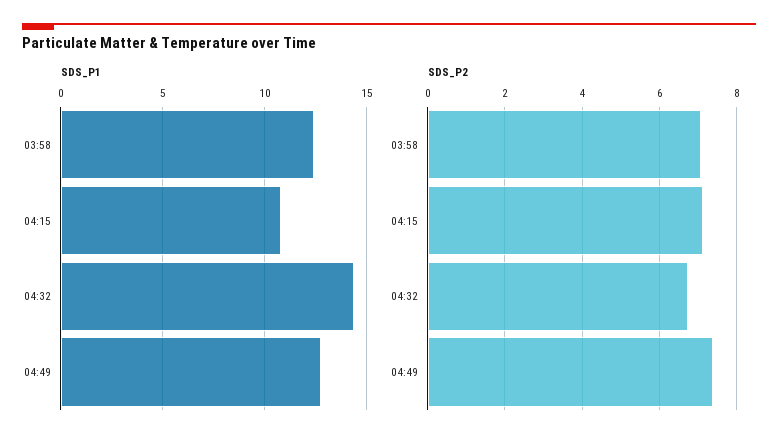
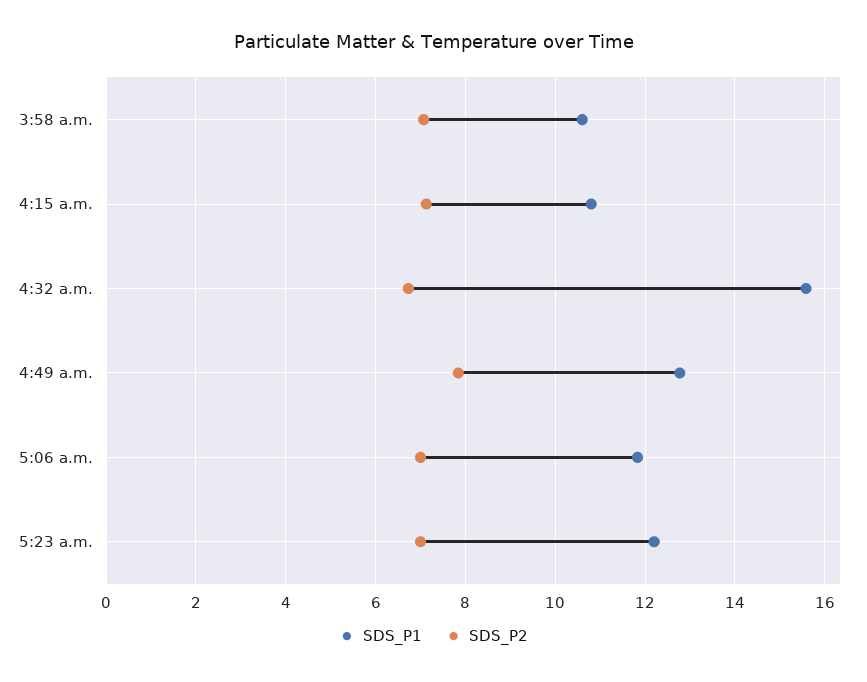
SDS_P1, 03:58: 12.5 -> 10.6
SDS_P1, 04:32: 14.5 -> 15.6
SDS_P2, 04:49: 7.4 -> 7.8
SDS_P1, 5:06 a.m.: none -> 11.8
SDS_P2, 5:06 a.m.: none -> 7
SDS_P1, 5:23 a.m.: none -> 12.2
SDS_P2, 5:23 a.m.: none -> 7

